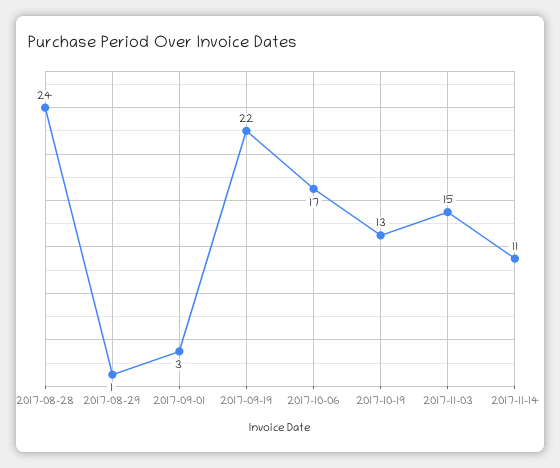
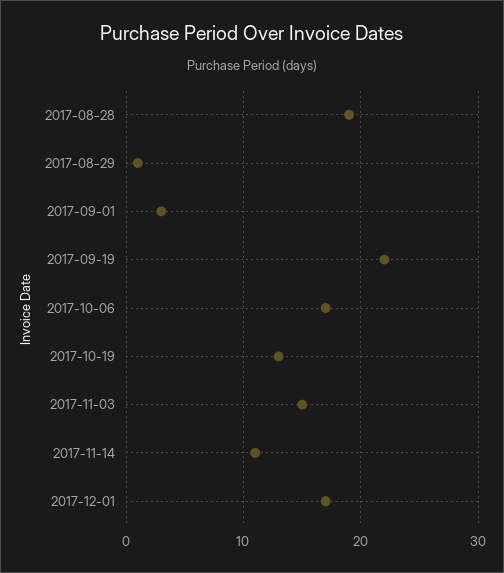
2017-08-28: 24 -> 19
2017-12-01: none -> 17

